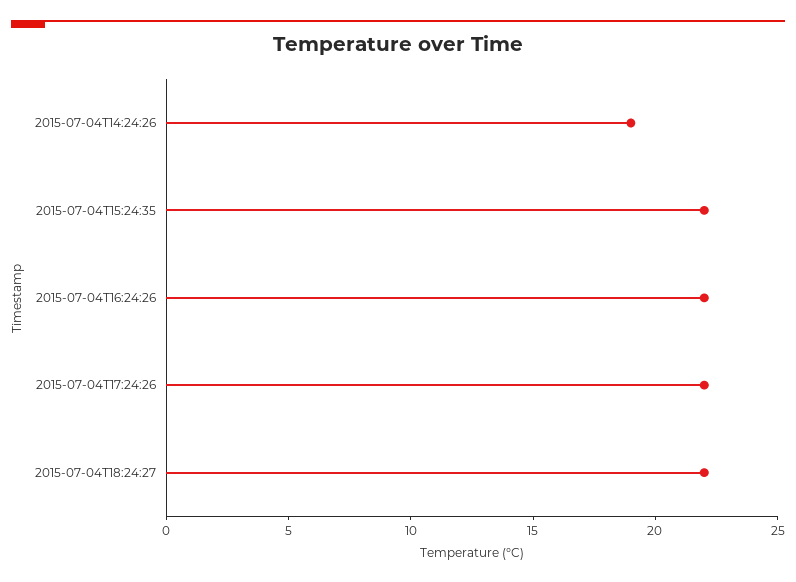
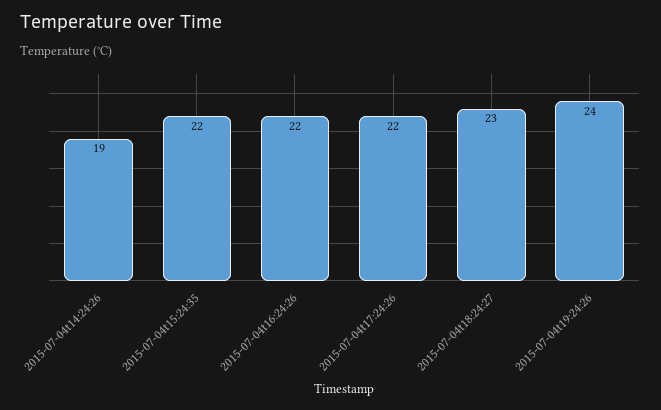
2015-07-04T18:24:27: 22 -> 23
2015-07-04t19:24:26: none -> 24

